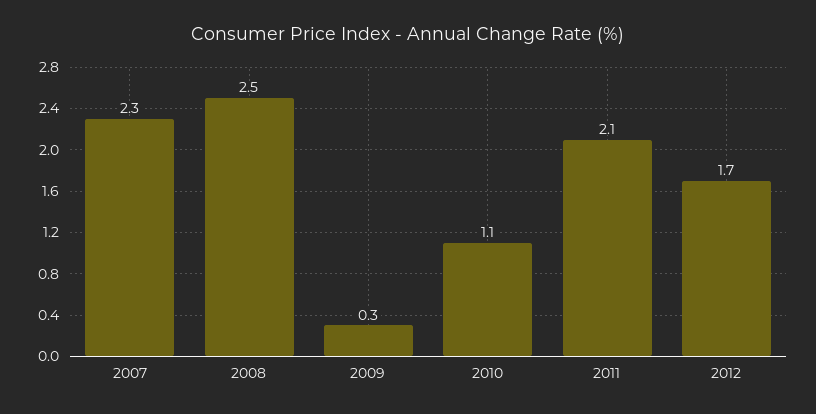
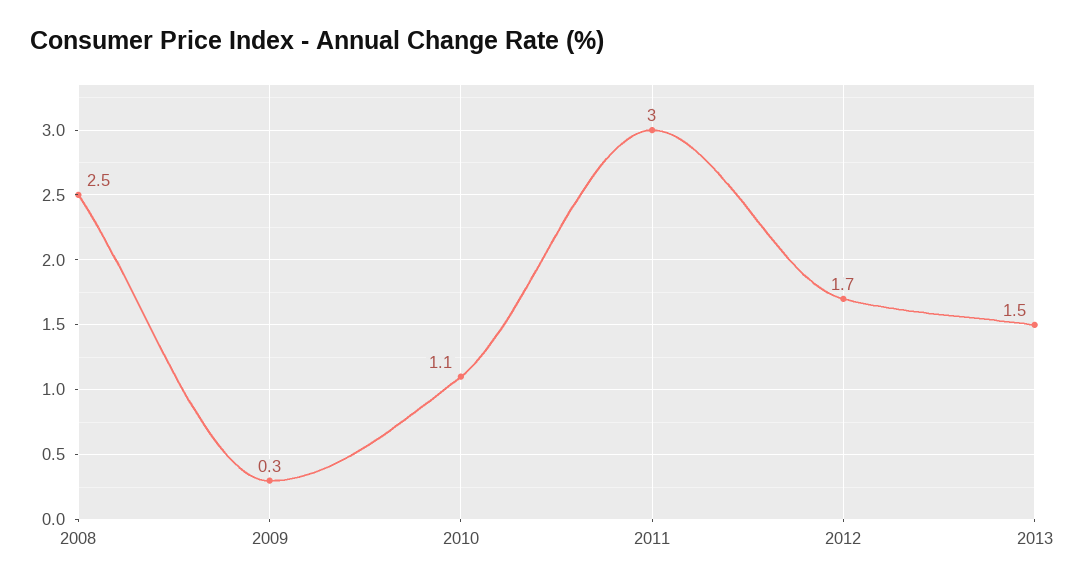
2007: 2.3 -> none
2011: 2.1 -> 3
2013: none -> 1.5

